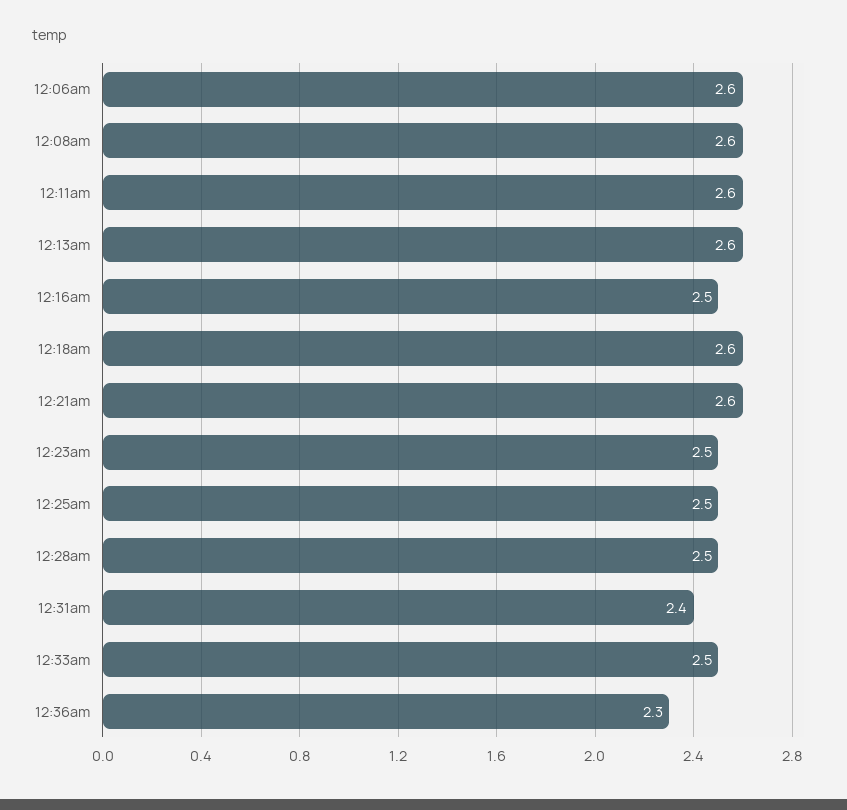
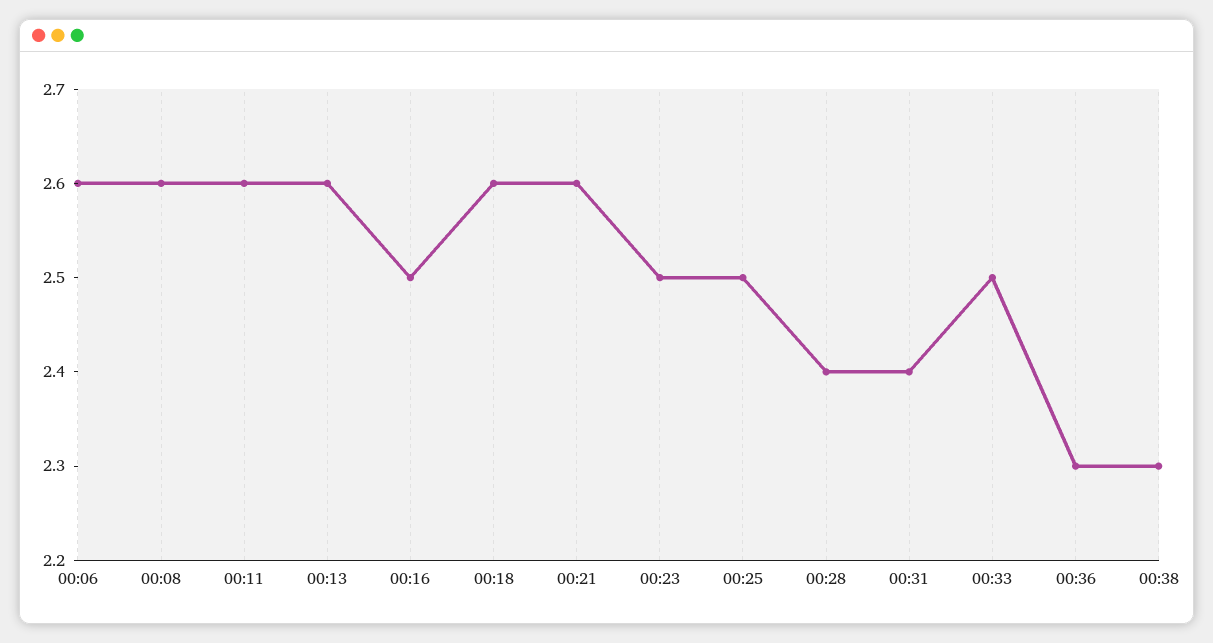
12:28am: 2.5 -> 2.4
00:38: none -> 2.3

